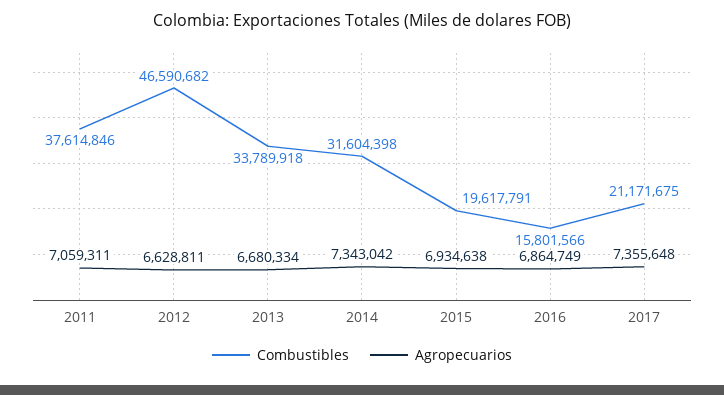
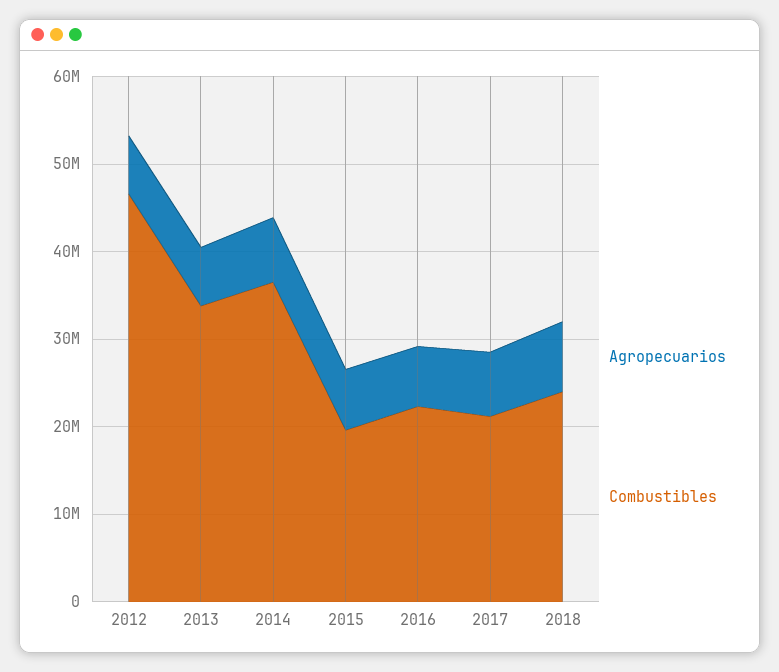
Combustibles, 2011: 37614846 -> none
Agropecuarios, 2011: 7059311 -> none
Combustibles, 2014: 31604398 -> 36000000
Combustibles, 2016: 15801566 -> 22000000
Agropecuarios, 2018: none -> 8000000
Combustibles, 2018: none -> 24000000

